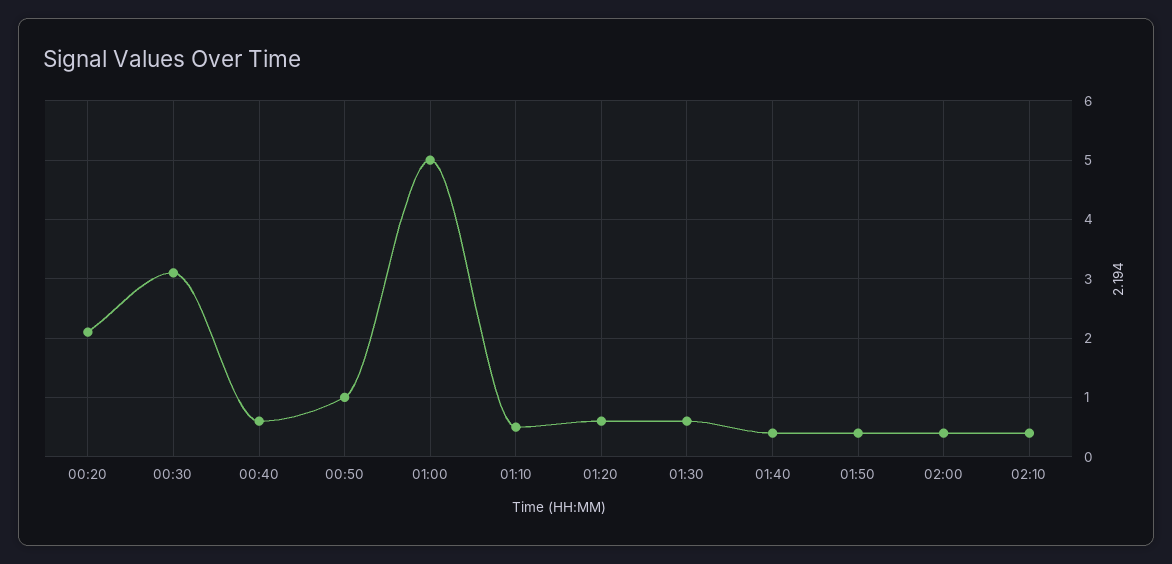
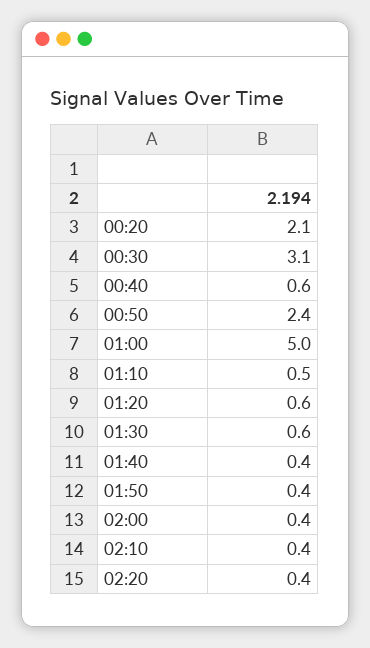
00:50: 1 -> 2.4
02:20: none -> 0.4

